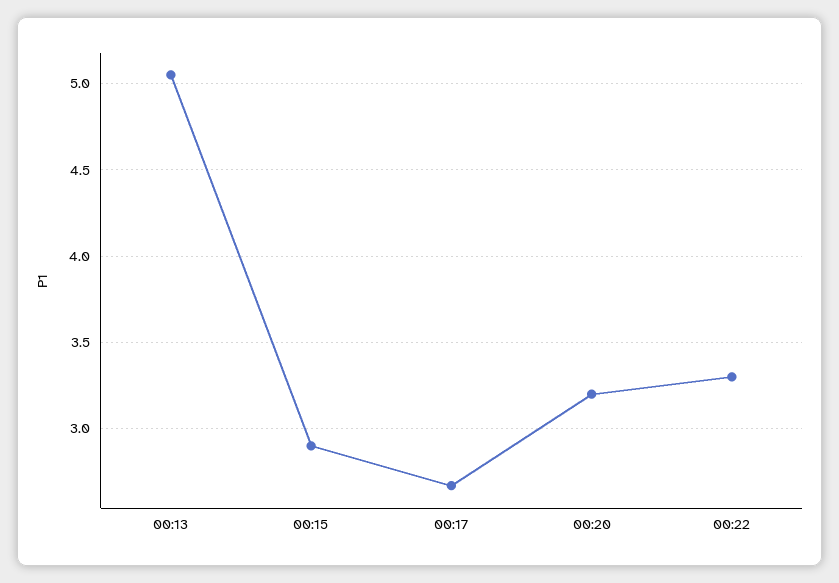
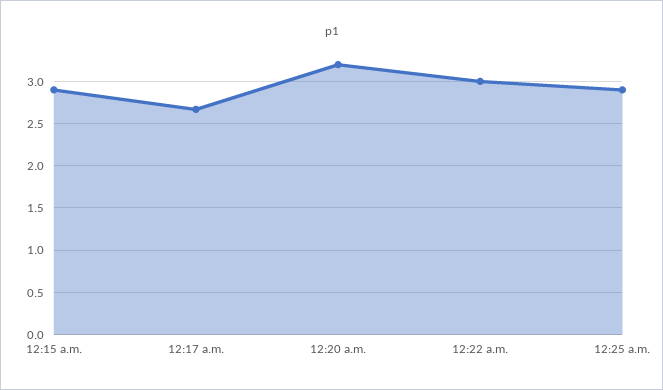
00:13: 5.05 -> none
00:22: 3.3 -> 3
12:25 a.m.: none -> 2.9

